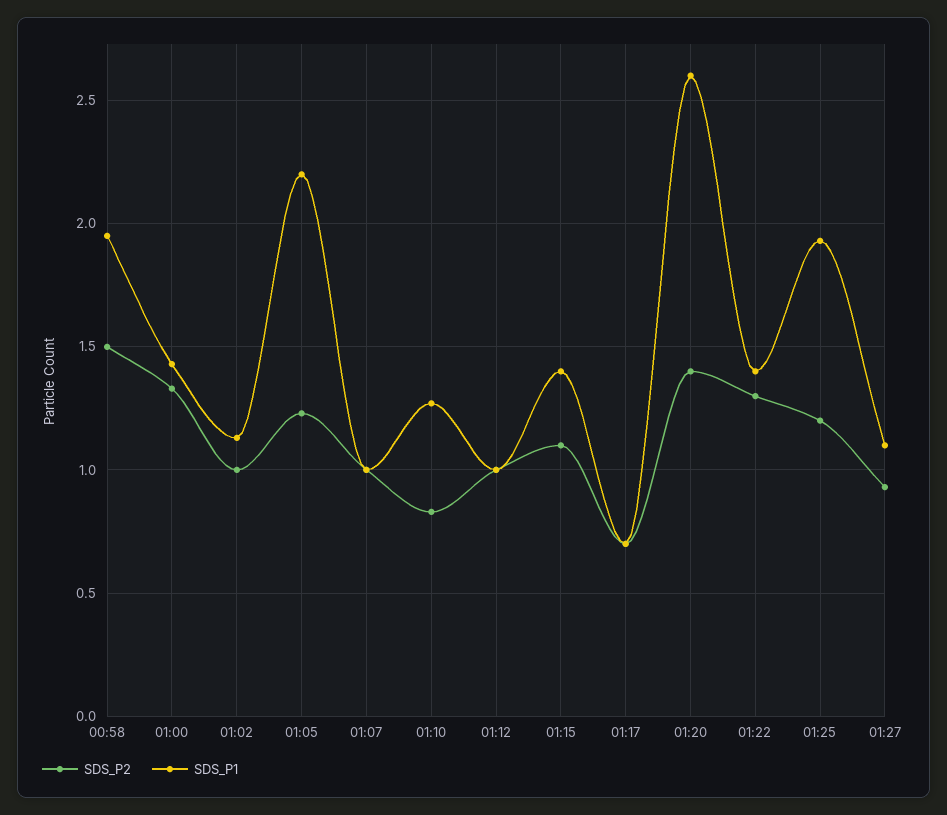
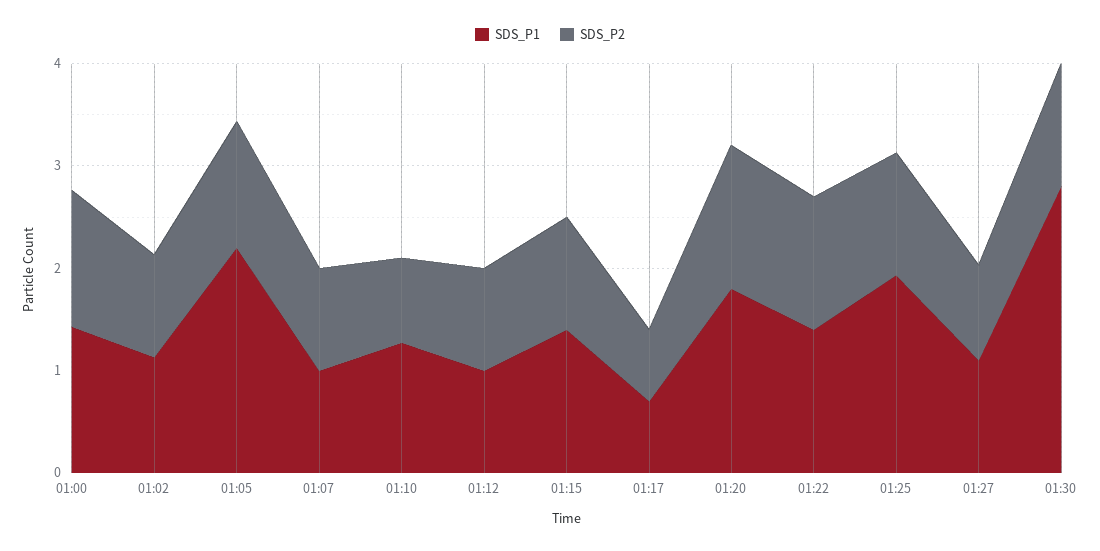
SDS_P2, 00:58: 1.5 -> none
SDS_P1, 00:58: 1.95 -> none
SDS_P1, 01:20: 2.6 -> 1.8
SDS_P1, 01:30: none -> 2.8
SDS_P2, 01:30: none -> 1.2

